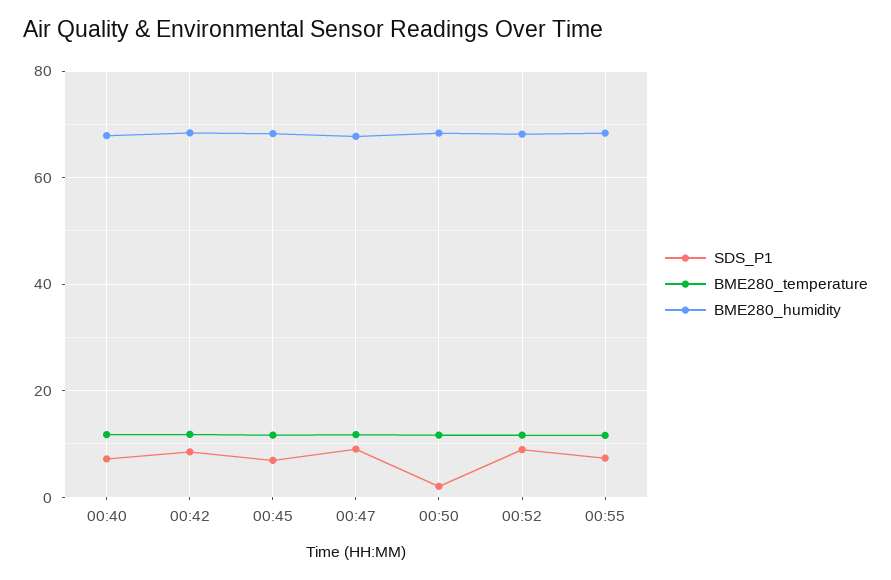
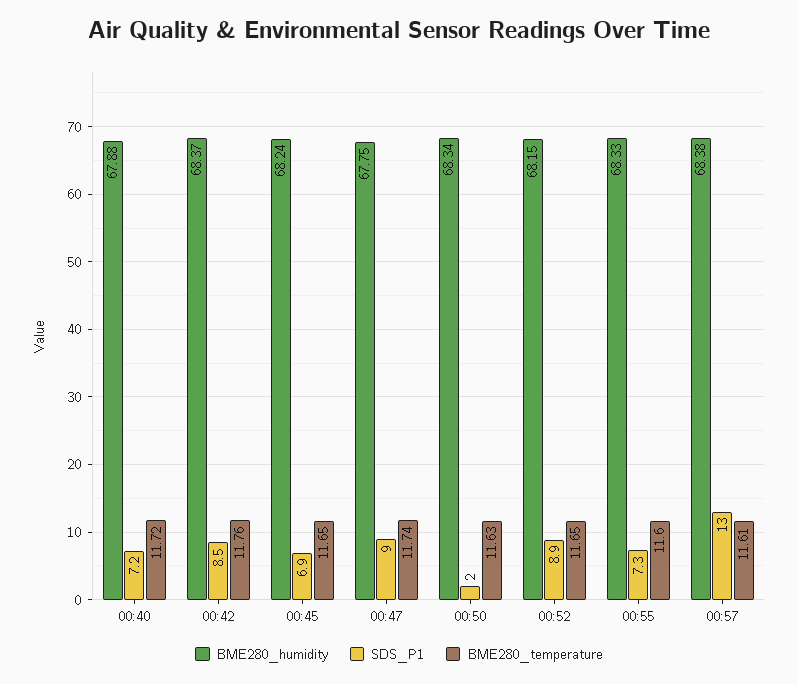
BME280_humidity, 00:57: none -> 68.38
SDS_P1, 00:57: none -> 13
BME280_temperature, 00:57: none -> 11.61

